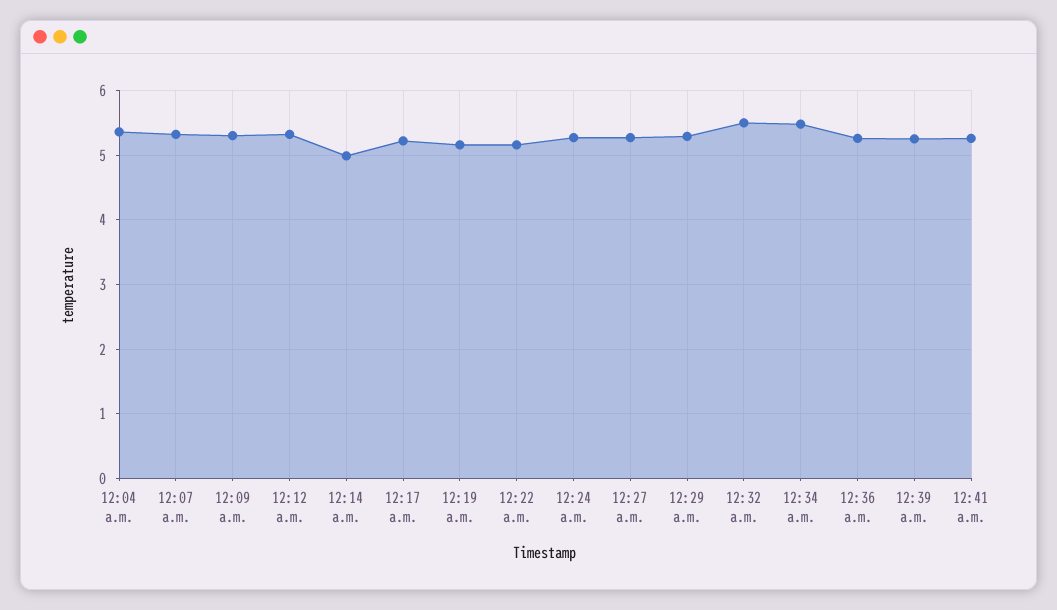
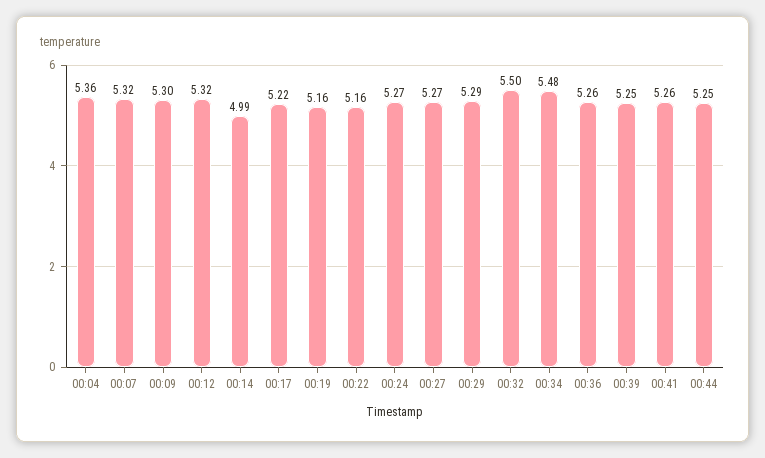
00:44: none -> 5.25

